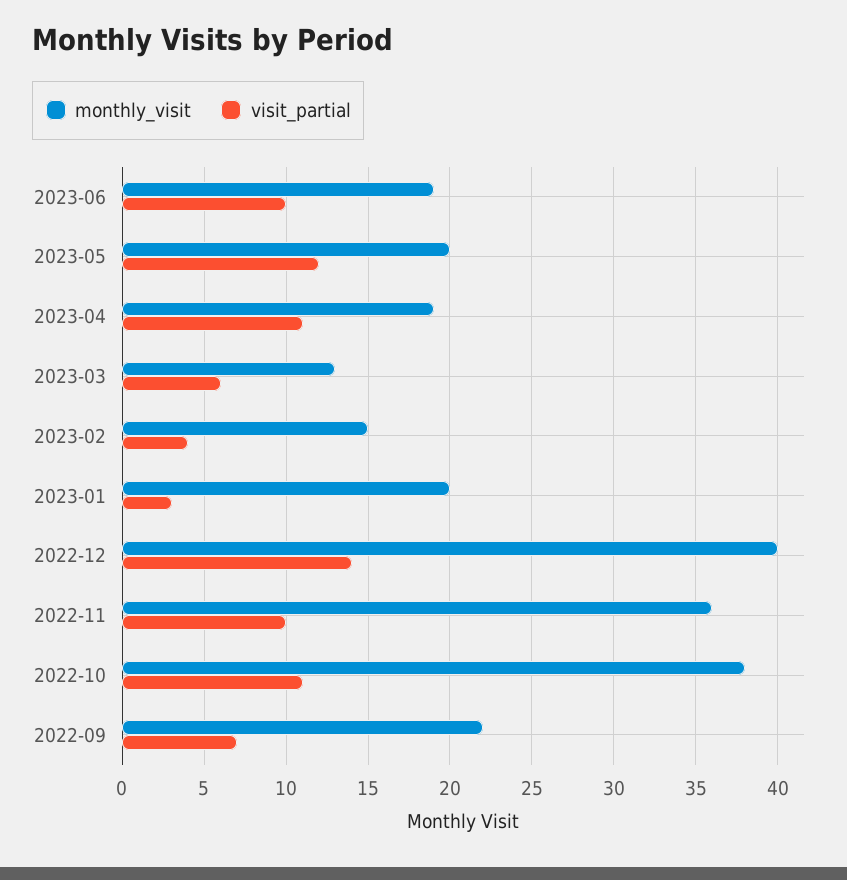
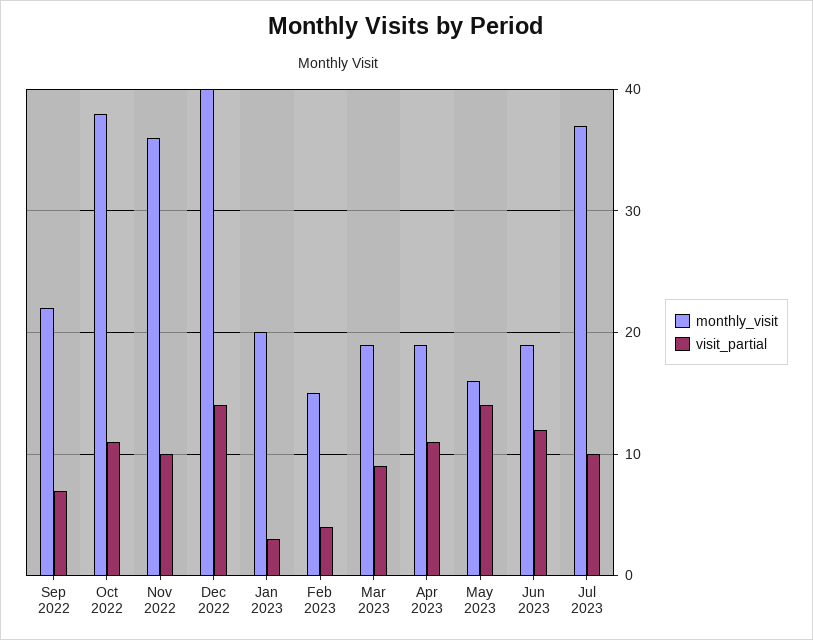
visit_partial, 2023-06: 10 -> 12
monthly_visit, 2023-05: 20 -> 16
visit_partial, 2023-05: 12 -> 14
monthly_visit, 2023-03: 13 -> 19
visit_partial, 2023-03: 6 -> 9
monthly_visit, Jul 2023: none -> 37
visit_partial, Jul 2023: none -> 10

